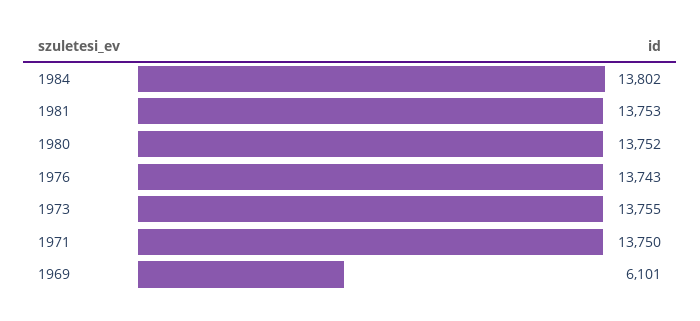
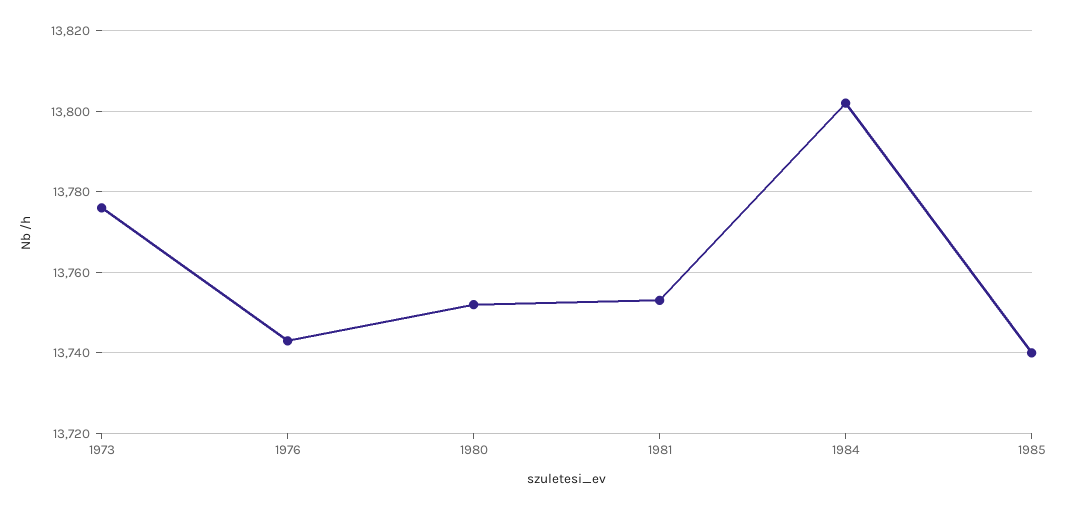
1973: 13755 -> 13775
1971: 13750 -> none
1969: 6101 -> none
1985: none -> 13740

